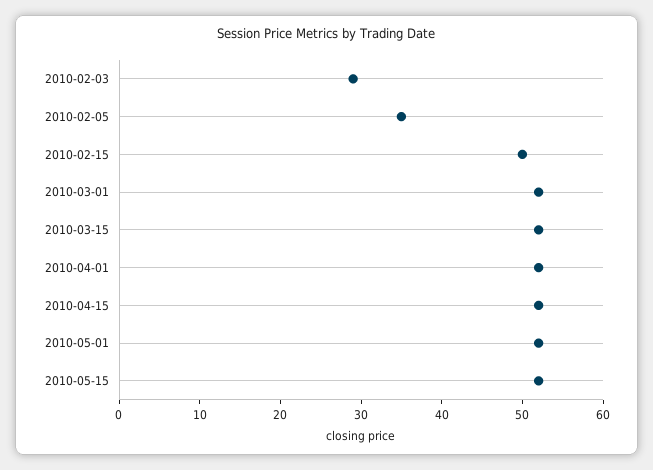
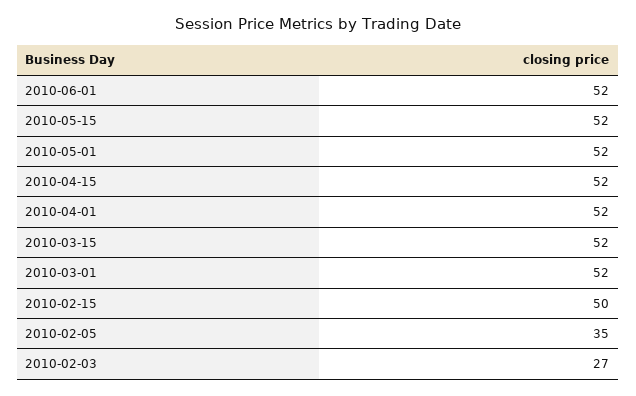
2010-02-03: 29 -> 27
2010-06-01: none -> 52

